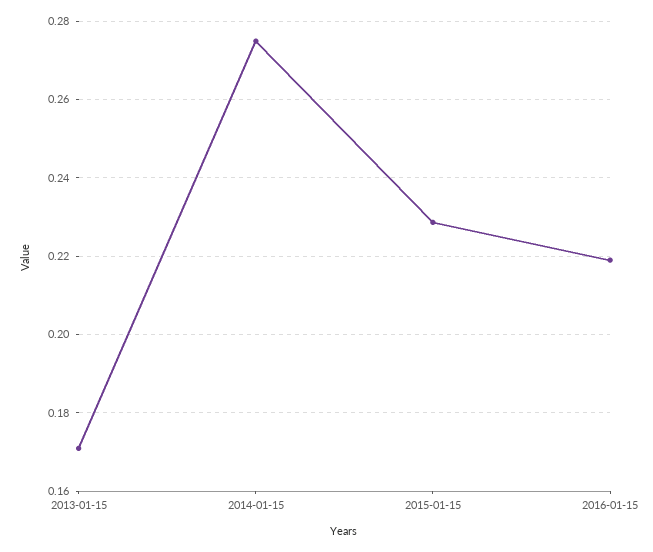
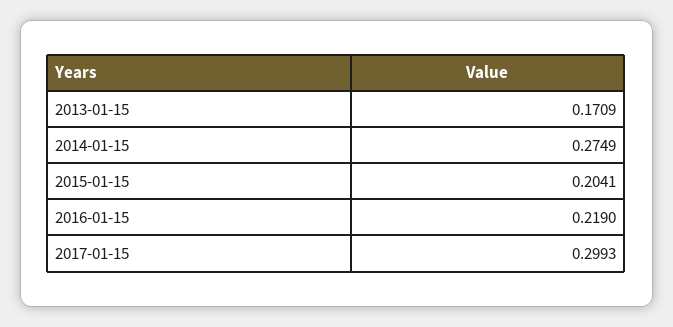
2015-01-15: 0.228 -> 0.2041
2017-01-15: none -> 0.2993

